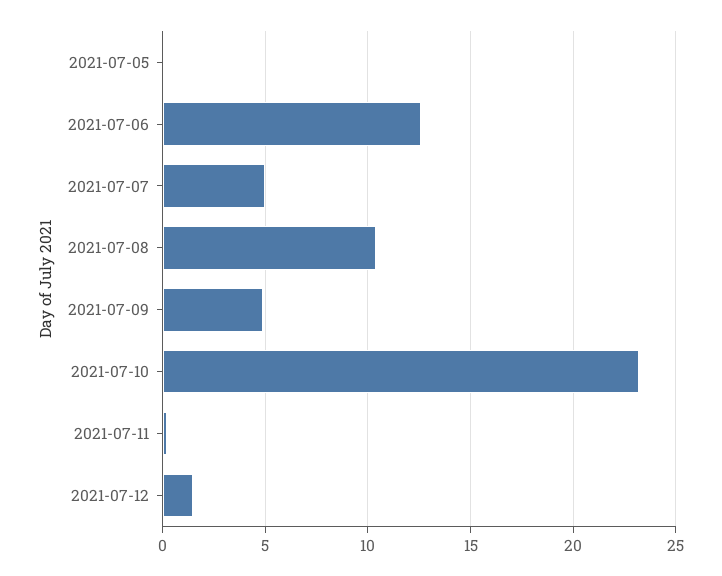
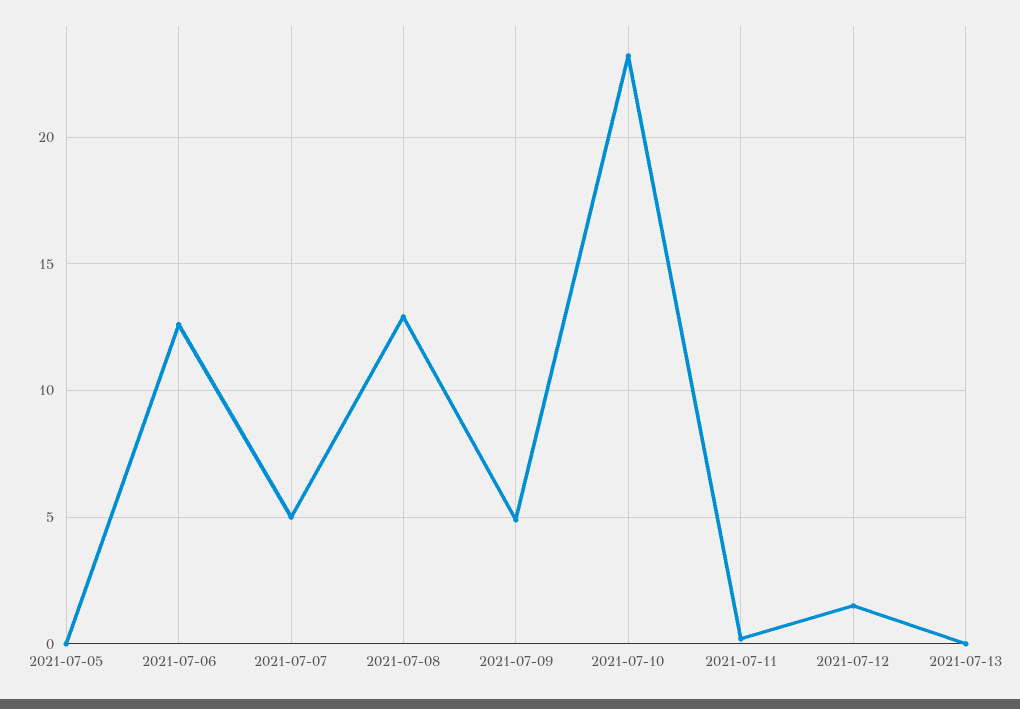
2021-07-08: 10.5 -> 13
2021-07-13: none -> 0

